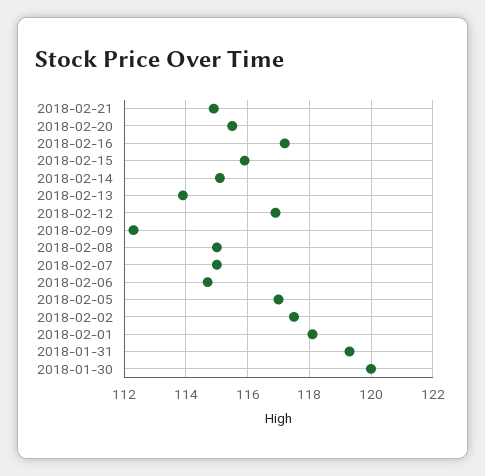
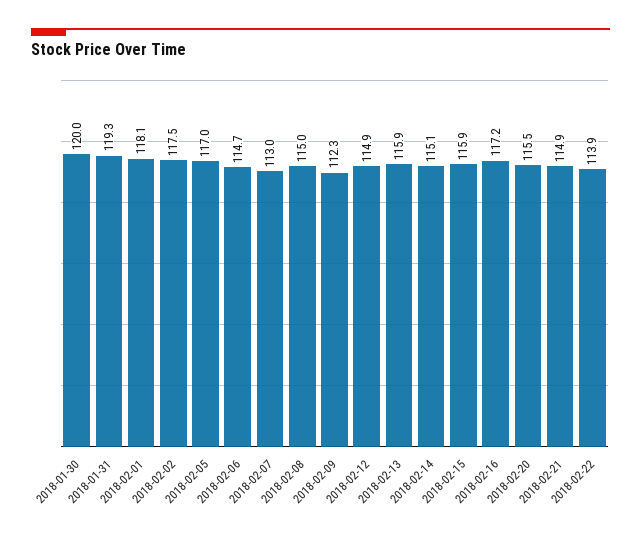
2018-02-13: 114 -> 115.9
2018-02-12: 117 -> 114.9
2018-02-07: 115 -> 113
2018-02-22: none -> 113.9

